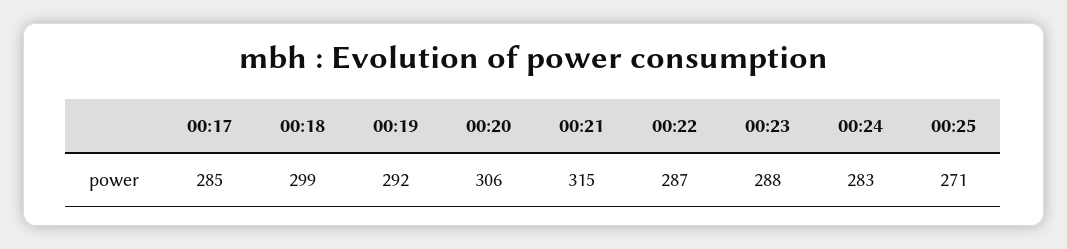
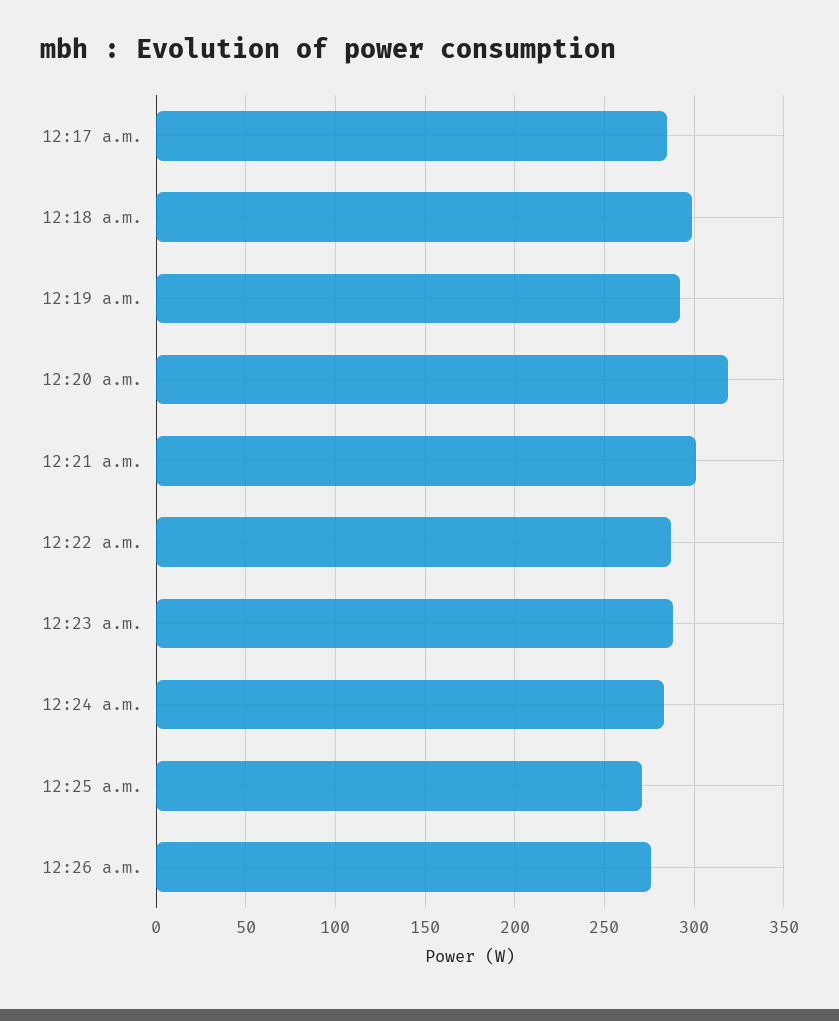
00:20: 306 -> 320
00:21: 315 -> 300
12:26 a.m.: none -> 275

